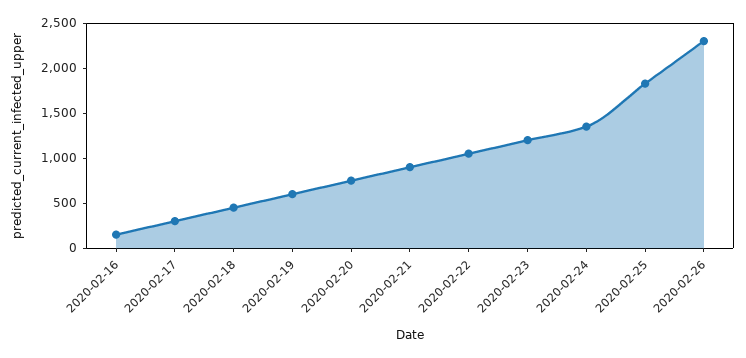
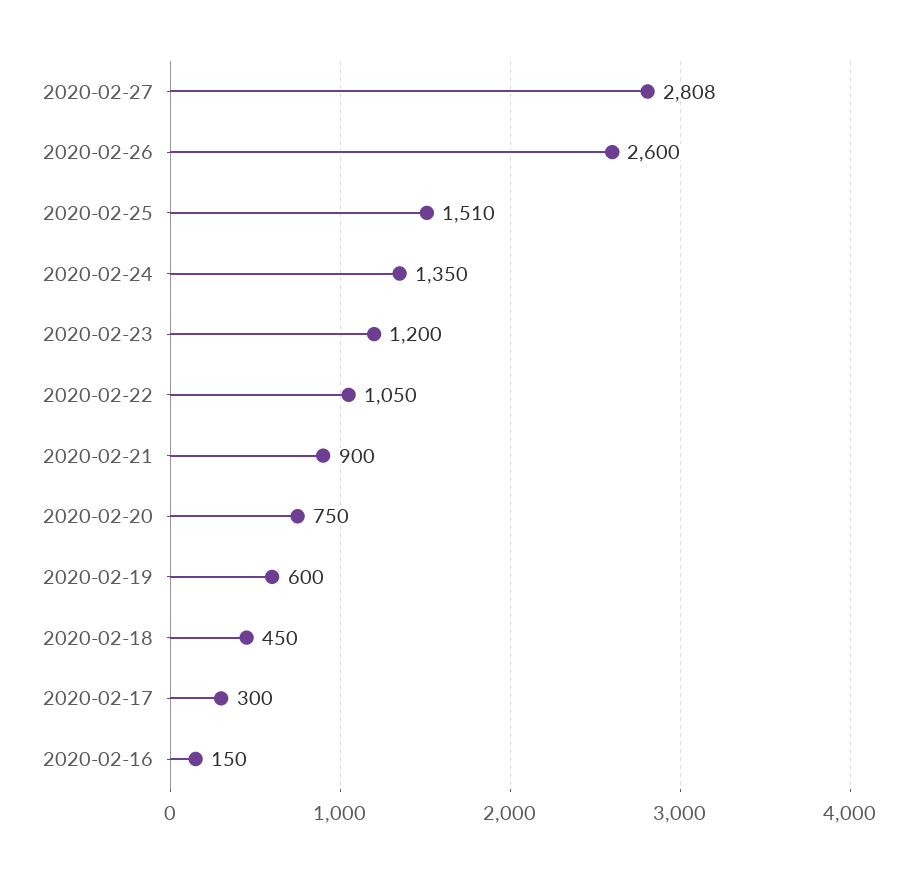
2020-02-25: 1800 -> 1510
2020-02-26: 2300 -> 2600
2020-02-27: none -> 2808

